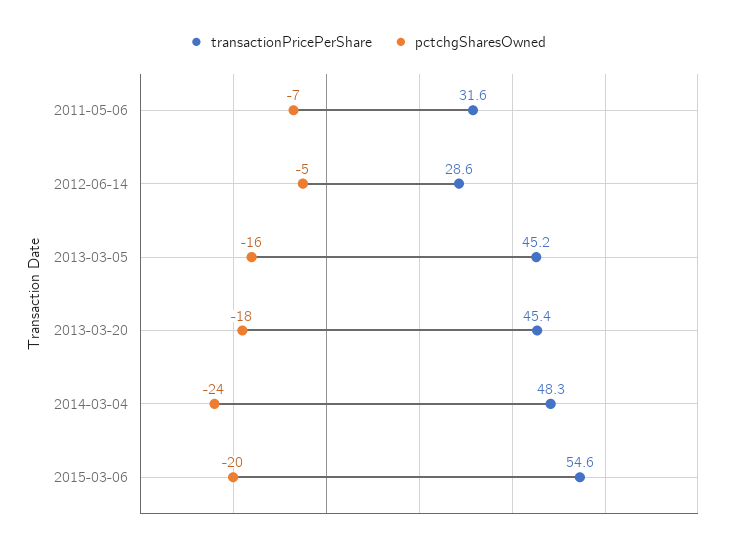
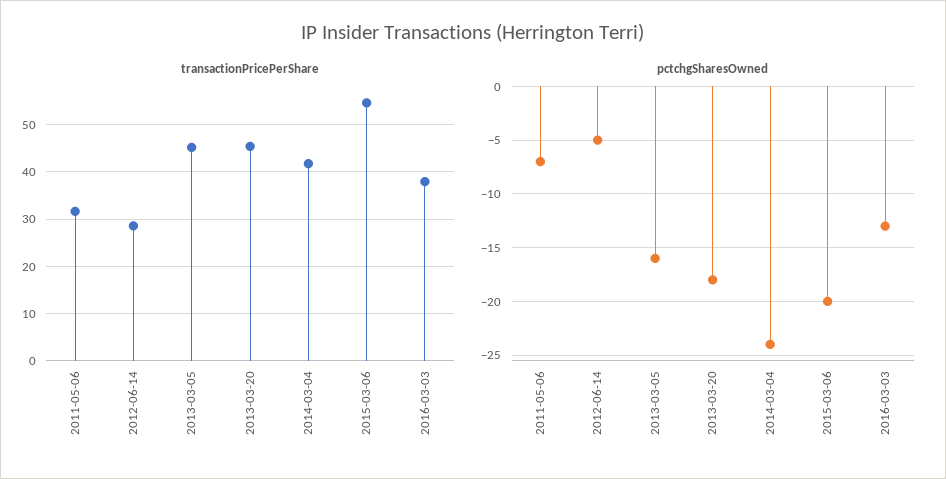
transactionPricePerShare, 2014-03-04: 48.3 -> 42
transactionPricePerShare, 2016-03-03: none -> 38
pctchgSharesOwned, 2016-03-03: none -> -13

